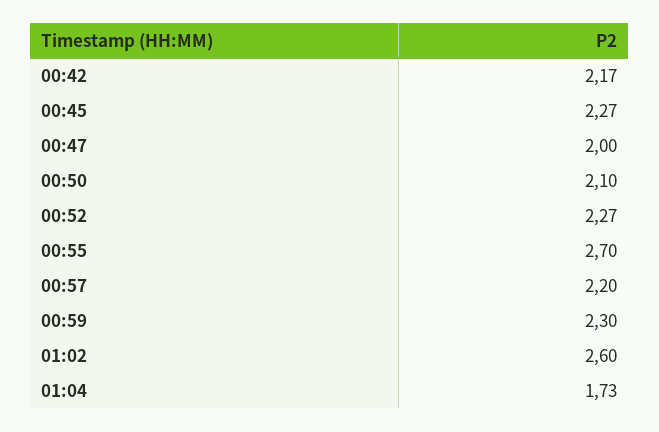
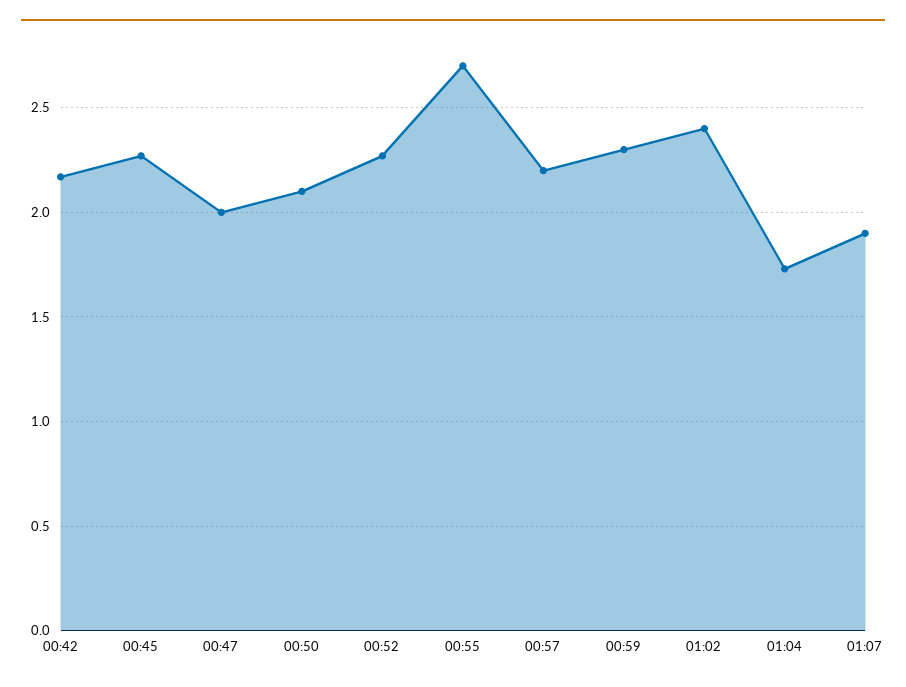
01:02: 2.6 -> 2.4
01:07: none -> 1.9

